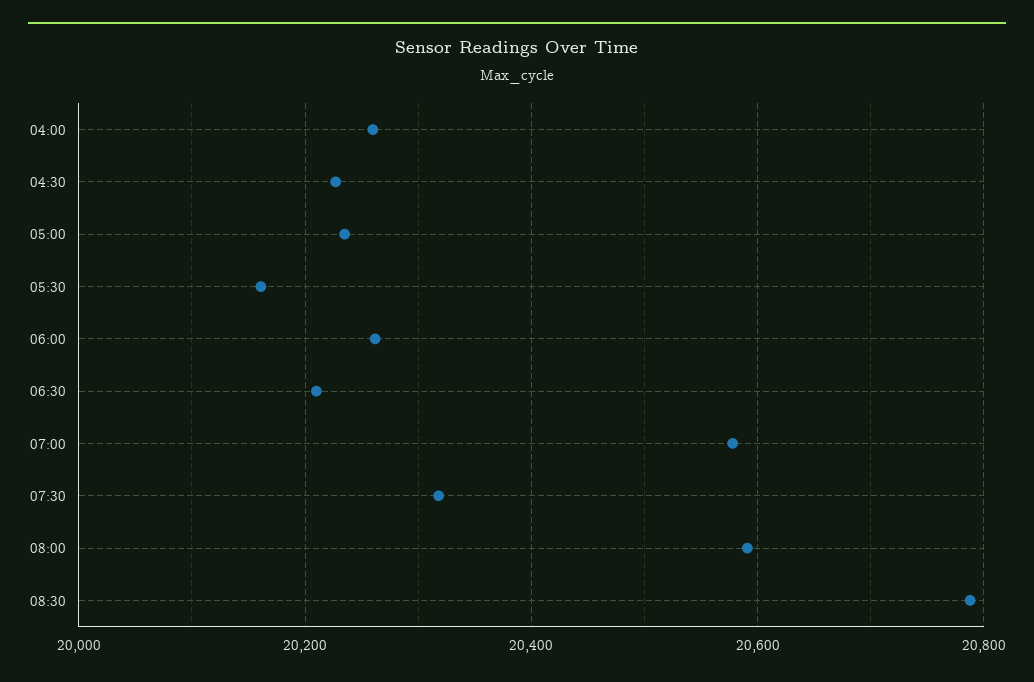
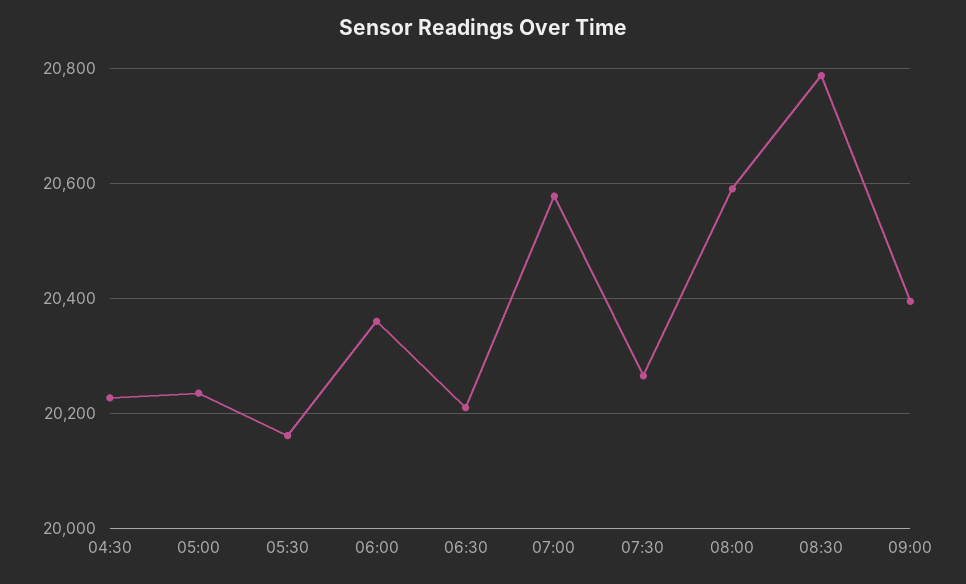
04:00: 20260 -> none
06:00: 20260 -> 20360
07:30: 20320 -> 20260
09:00: none -> 20400

